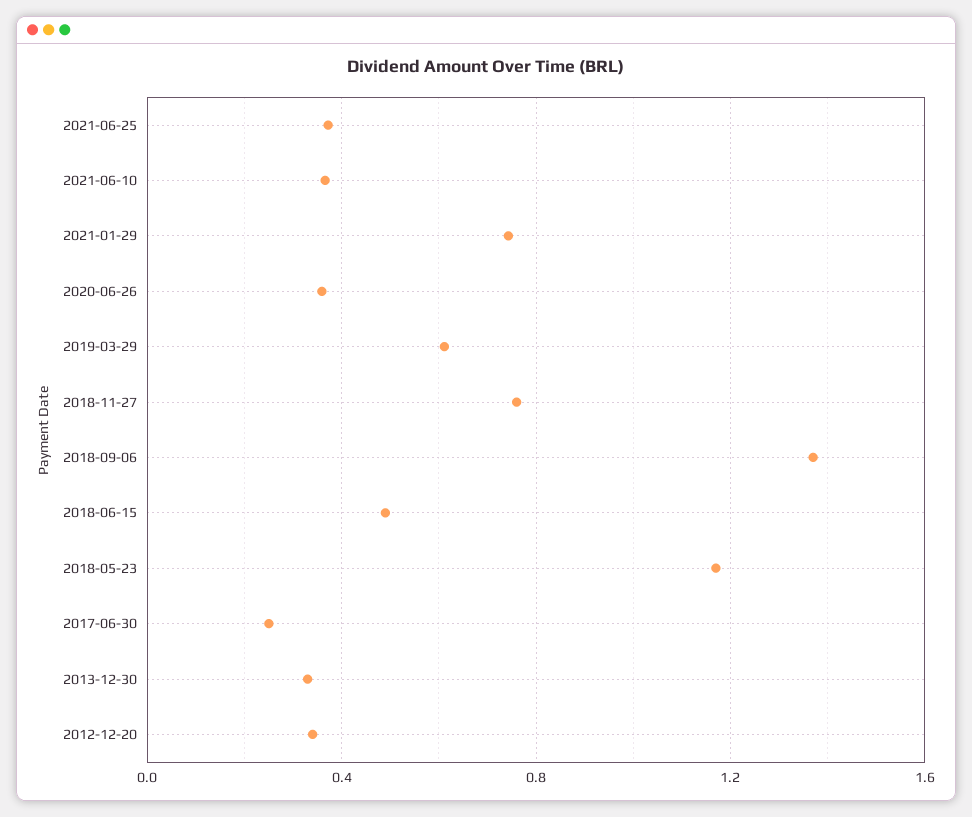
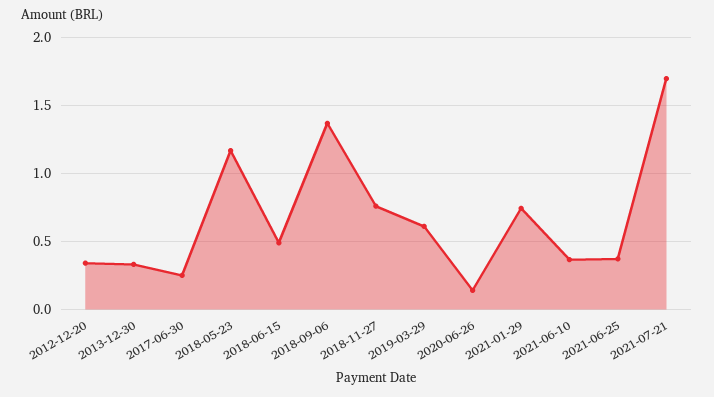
2020-06-26: 0.35 -> 0.15
2021-07-21: none -> 1.7

